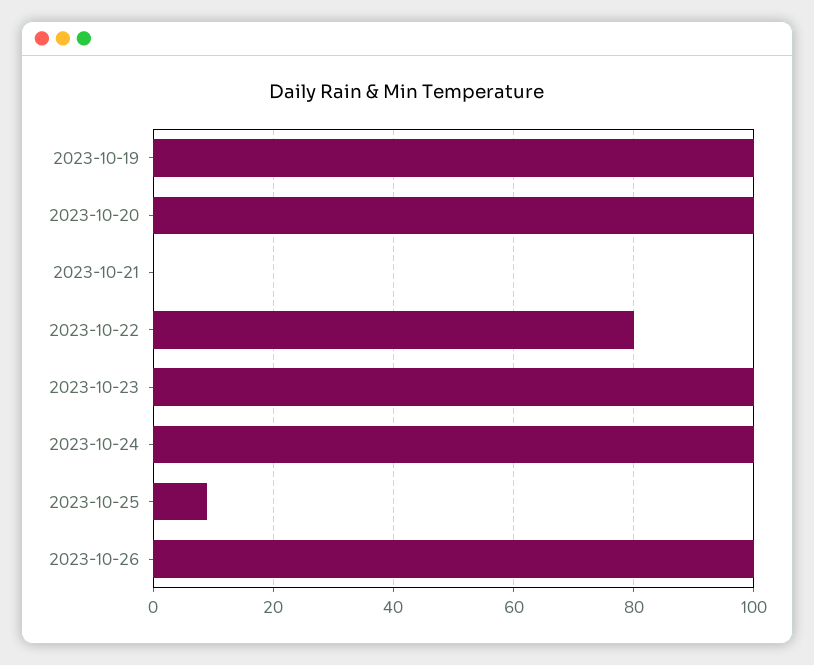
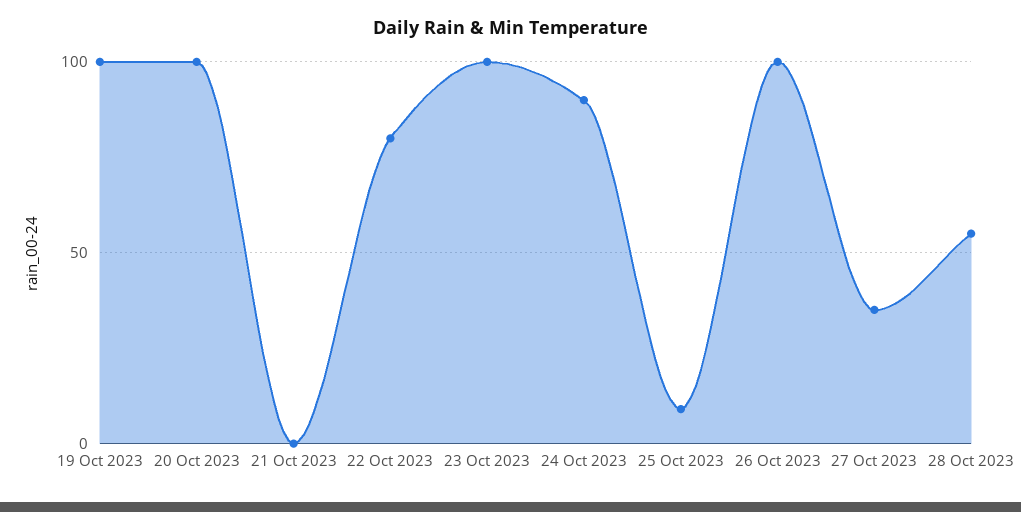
2023-10-24: 100 -> 90
27 Oct 2023: none -> 35
28 Oct 2023: none -> 55

